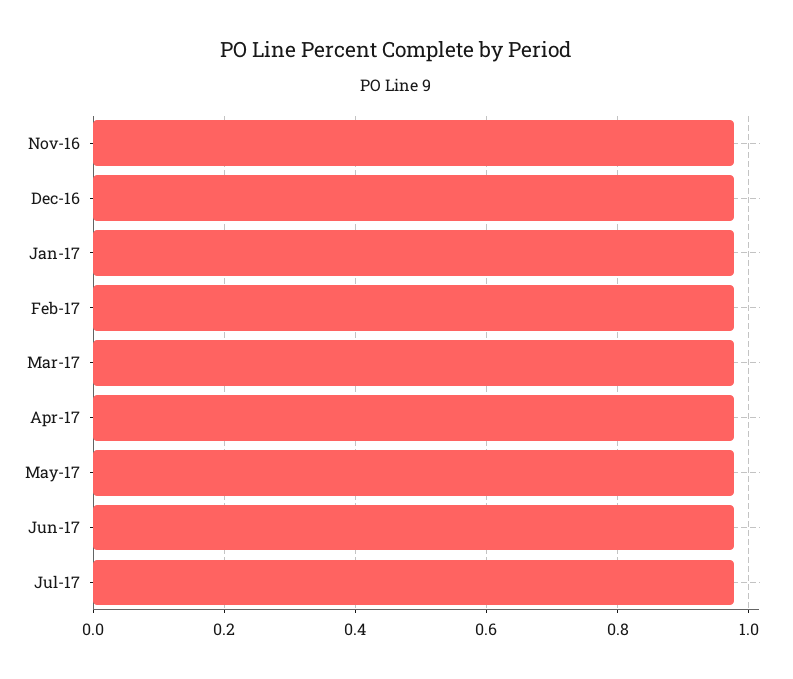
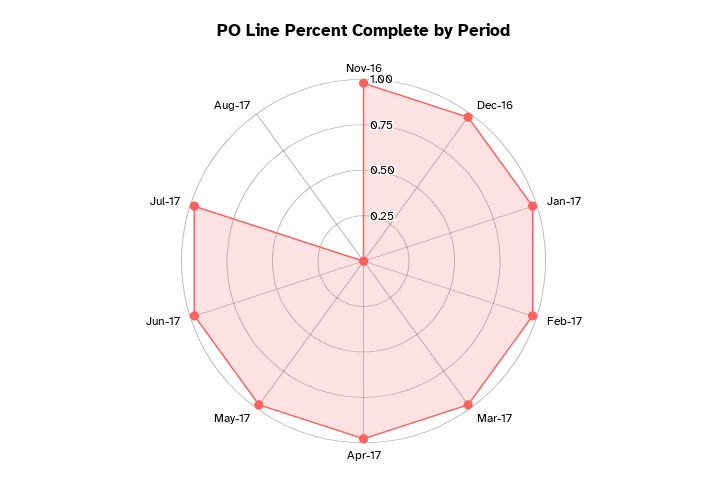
Aug-17: none -> 0

